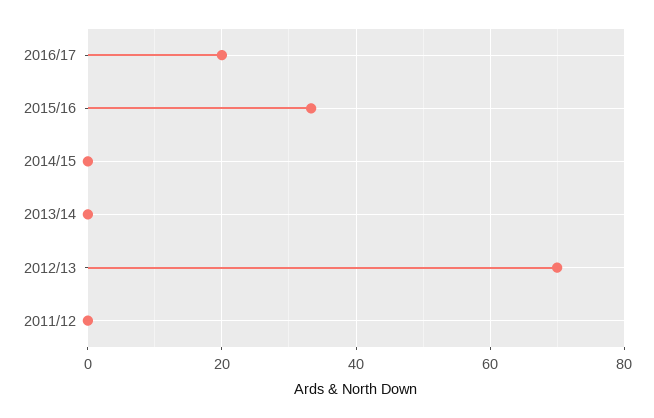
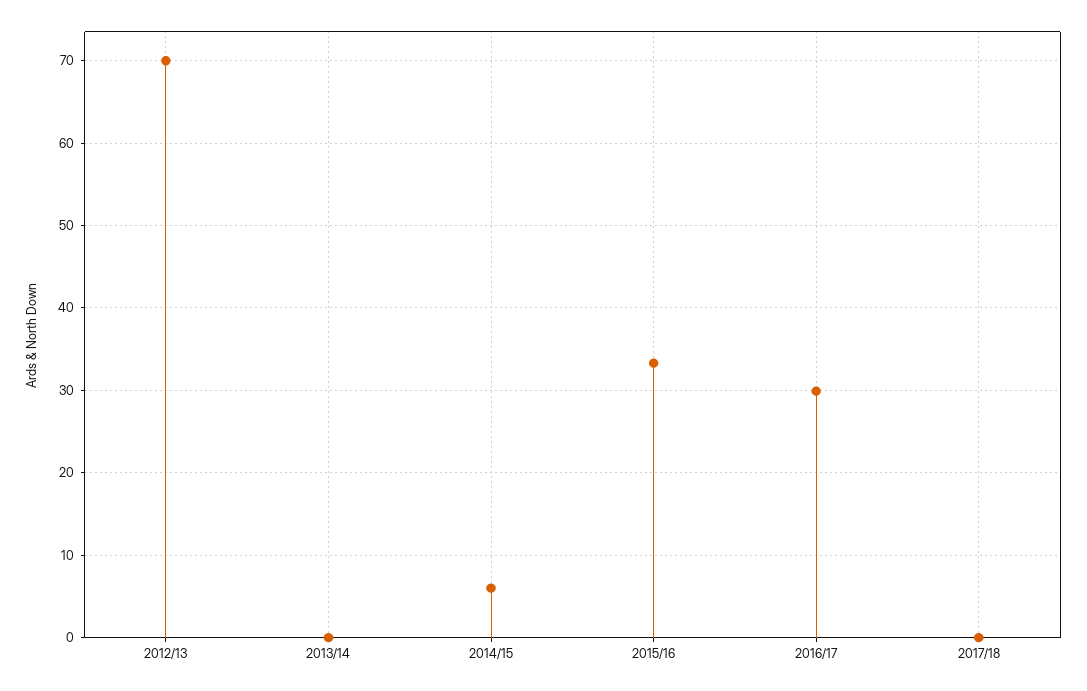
2016/17: 20 -> 30
2014/15: 0 -> 6
2011/12: 0 -> none
2017/18: none -> 0

